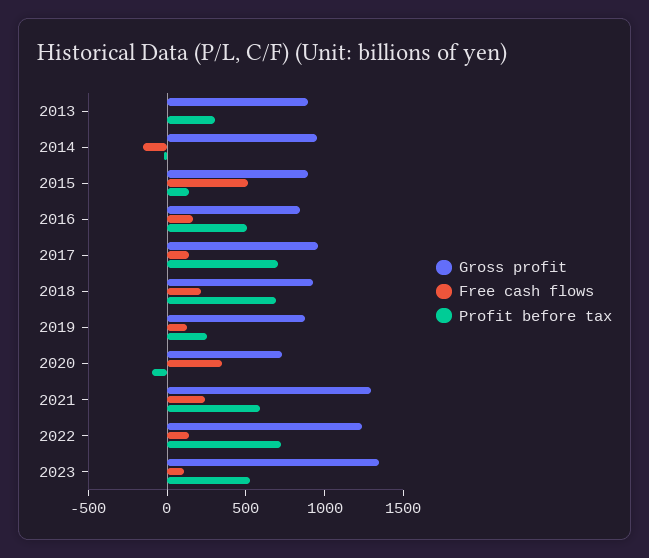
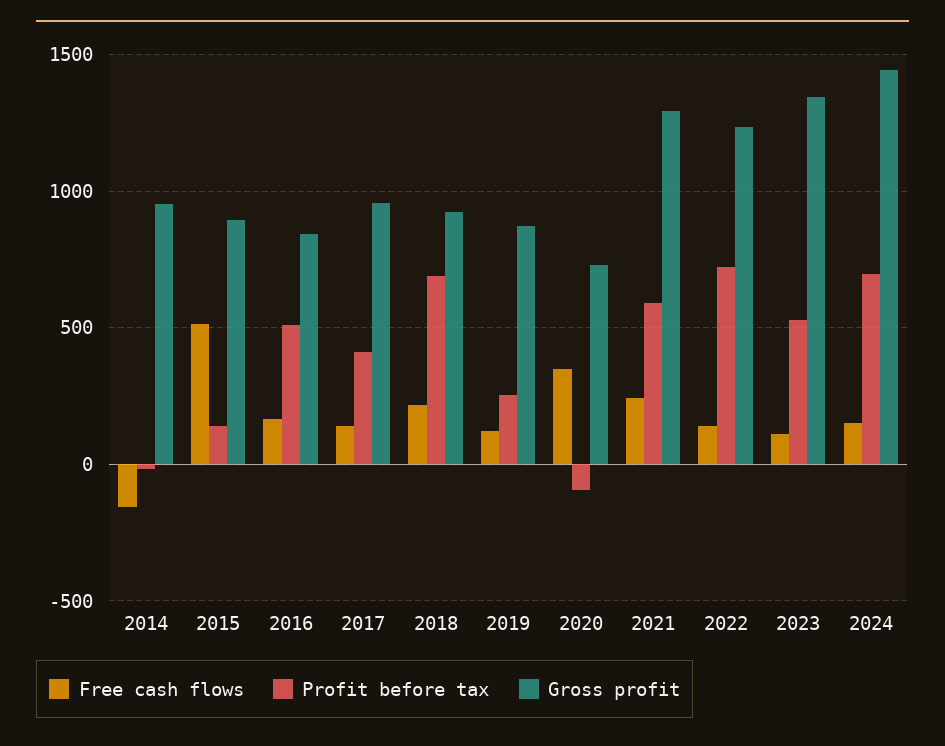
Gross profit, 2013: 900 -> none
Free cash flows, 2013: 0 -> none
Profit before tax, 2013: 300 -> none
Profit before tax, 2017: 700 -> 400
Free cash flows, 2024: none -> 150
Profit before tax, 2024: none -> 700
Gross profit, 2024: none -> 1450

